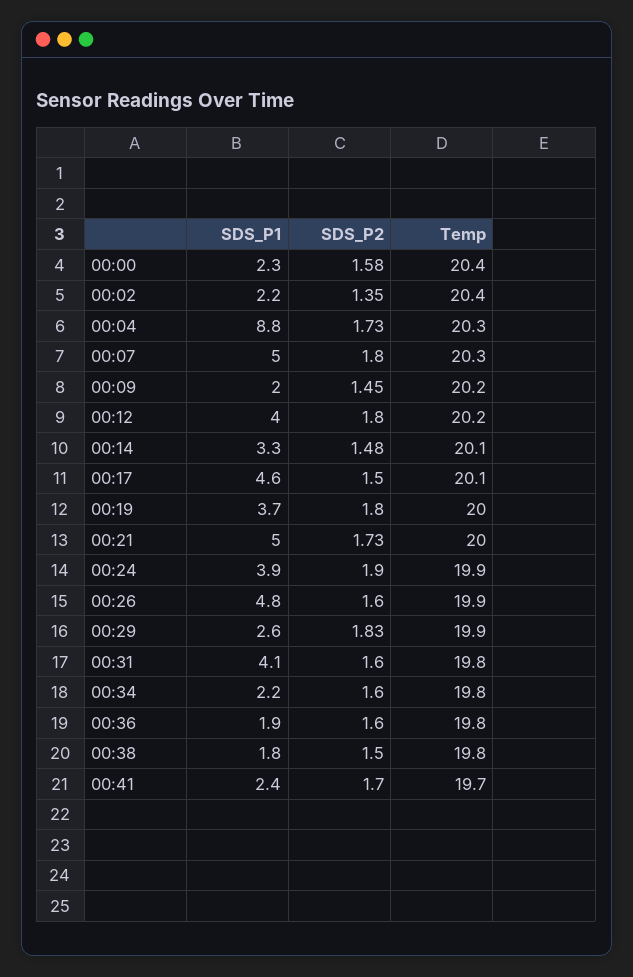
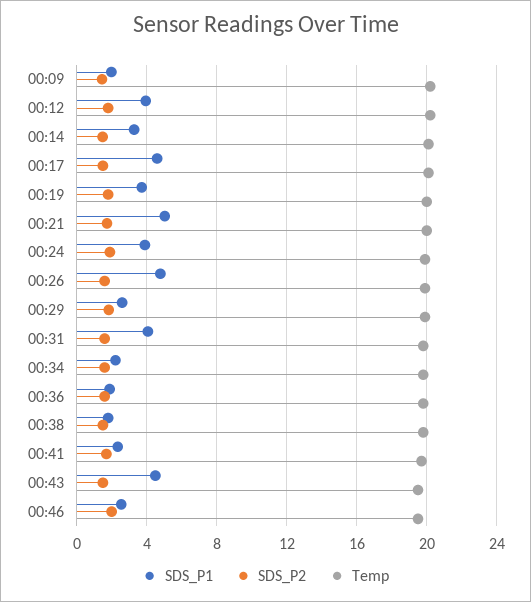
SDS_P1, 00:00: 2.3 -> none
SDS_P2, 00:00: 1.58 -> none
Temp, 00:00: 20.4 -> none
SDS_P1, 00:02: 2.2 -> none
SDS_P2, 00:02: 1.35 -> none
Temp, 00:02: 20.4 -> none
SDS_P1, 00:04: 8.8 -> none
SDS_P2, 00:04: 1.73 -> none
Temp, 00:04: 20.3 -> none
SDS_P1, 00:07: 5 -> none
SDS_P2, 00:07: 1.8 -> none
Temp, 00:07: 20.3 -> none
SDS_P1, 00:43: none -> 4.5
SDS_P2, 00:43: none -> 1.5
Temp, 00:43: none -> 19.5
SDS_P1, 00:46: none -> 2.5
SDS_P2, 00:46: none -> 2
Temp, 00:46: none -> 19.5

